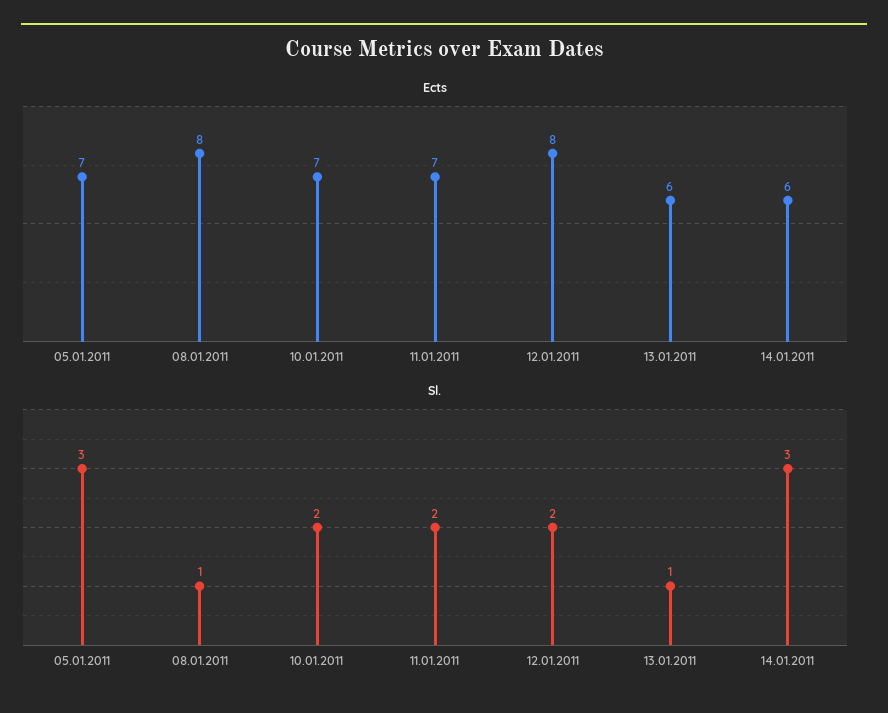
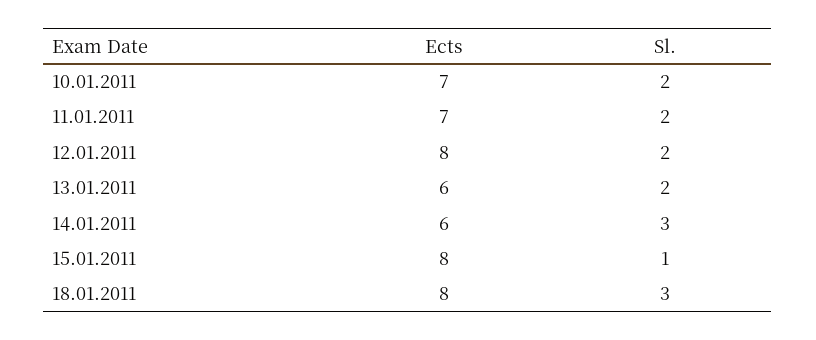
Ects, 05.01.2011: 7 -> none
Ects, 08.01.2011: 8 -> none
Sl., 05.01.2011: 3 -> none
Sl., 08.01.2011: 1 -> none
Sl., 13.01.2011: 1 -> 2
Ects, 15.01.2011: none -> 8
Sl., 15.01.2011: none -> 1
Ects, 18.01.2011: none -> 8
Sl., 18.01.2011: none -> 3

